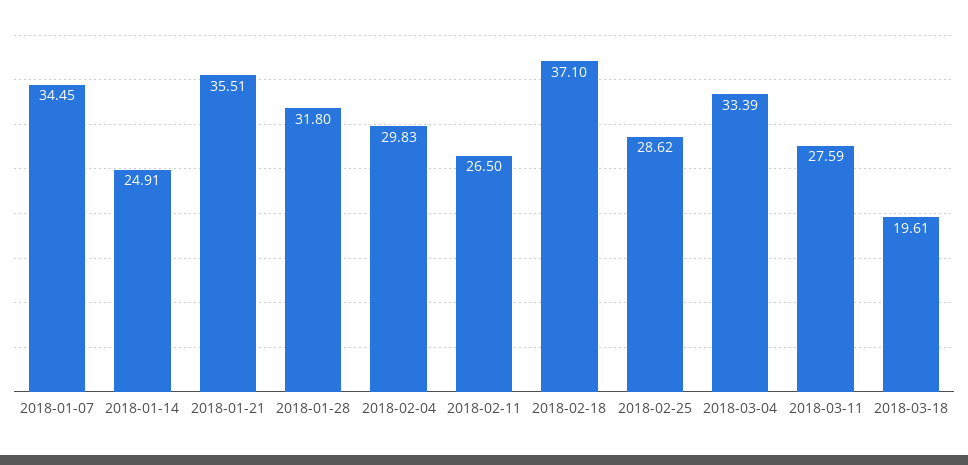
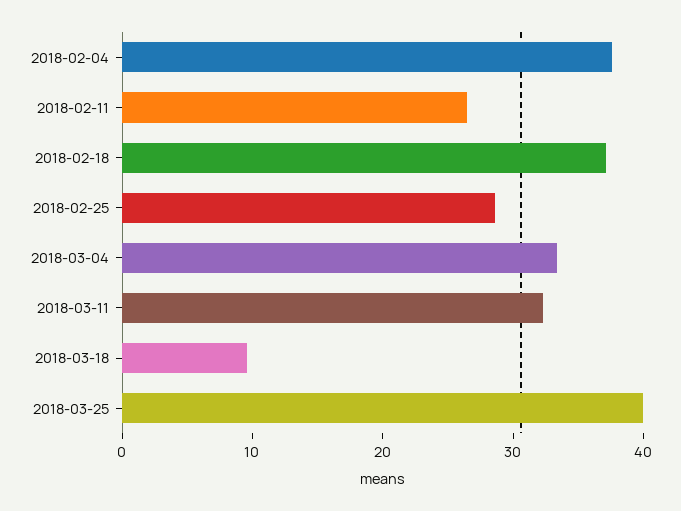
2018-01-07: 34.45 -> none
2018-01-14: 24.91 -> none
2018-01-21: 35.51 -> none
2018-01-28: 31.8 -> none
2018-02-04: 29.83 -> 38
2018-03-11: 27.59 -> 32
2018-03-18: 19.61 -> 10
2018-03-25: none -> 40

